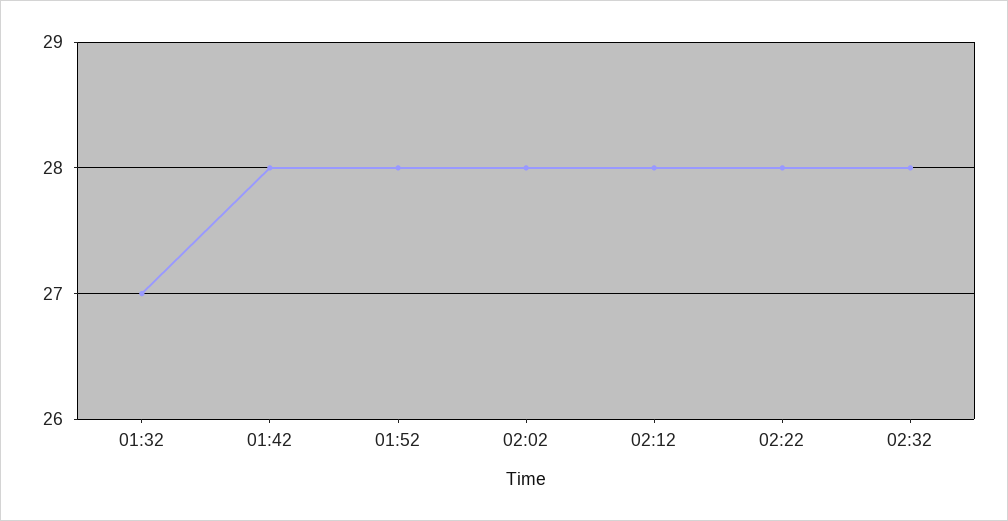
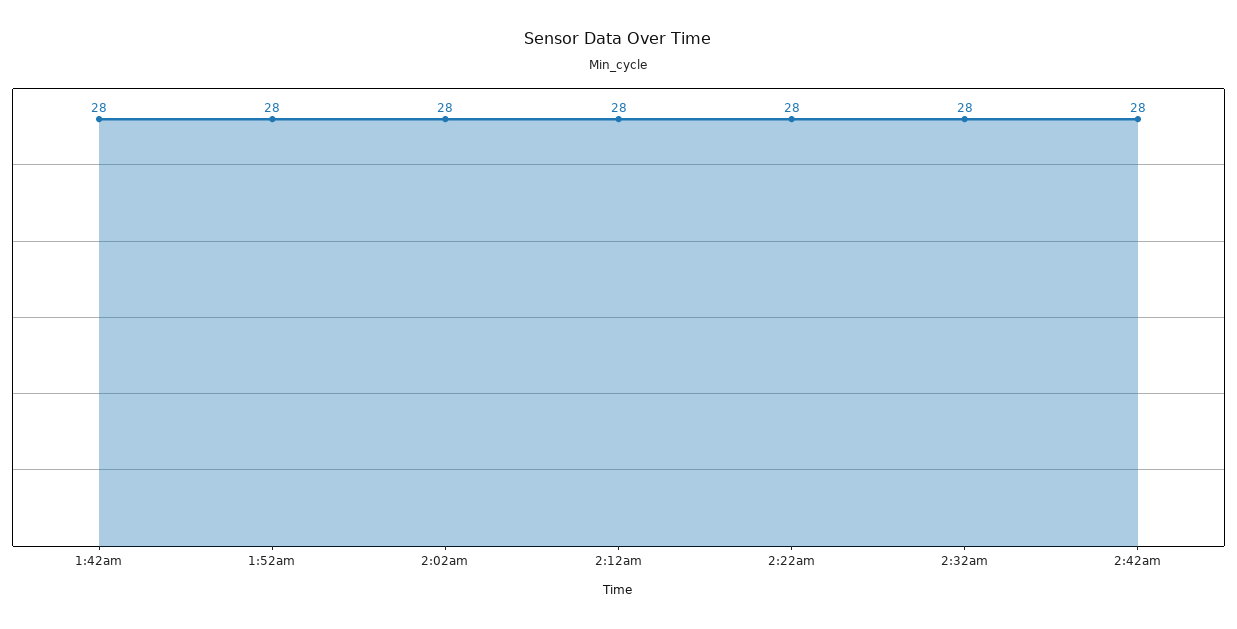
01:32: 27 -> none
2:42am: none -> 28

